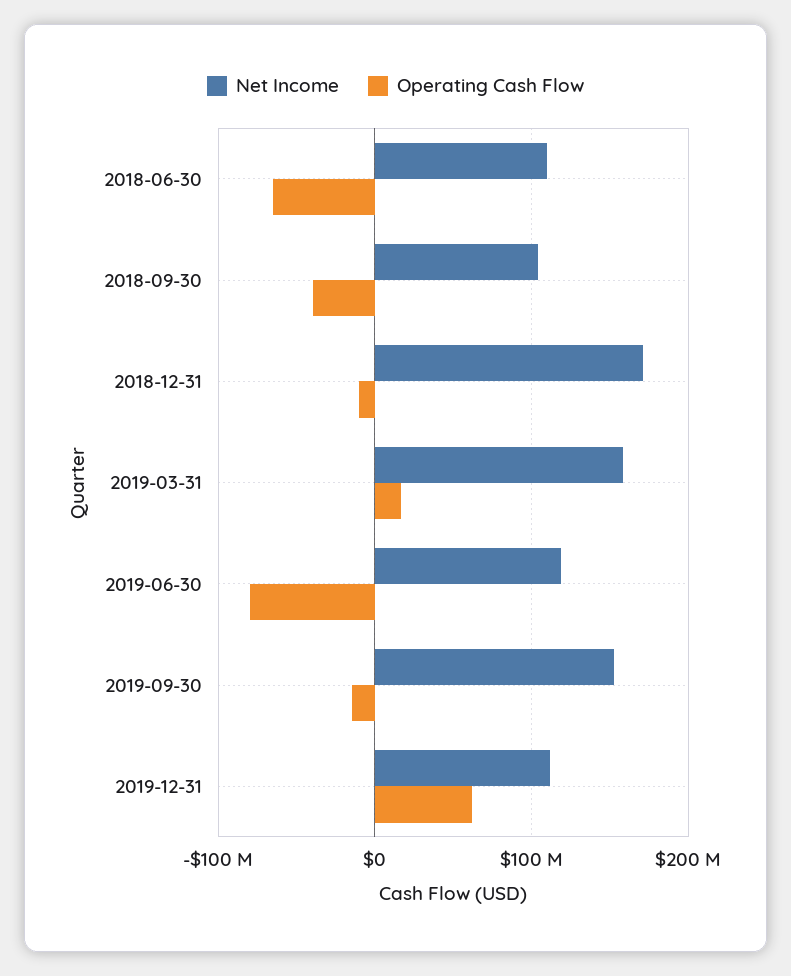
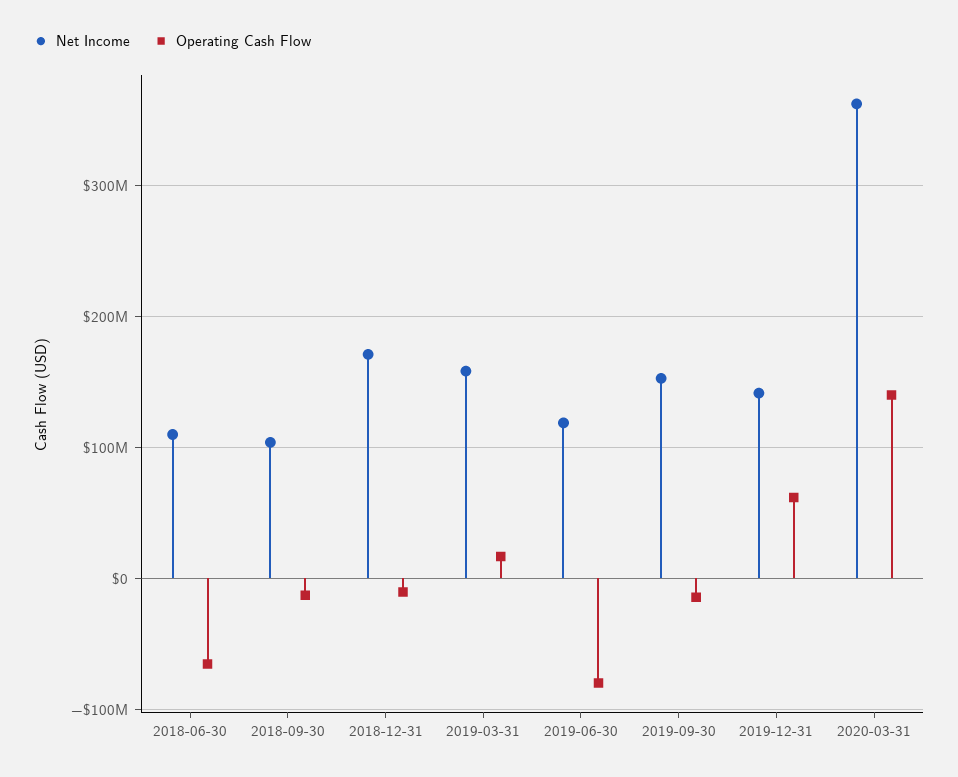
Operating Cash Flow, 2018-09-30: -40000000 -> -10000000
Net Income, 2019-12-31: 110000000 -> 140000000
Net Income, 2020-03-31: none -> 360000000
Operating Cash Flow, 2020-03-31: none -> 140000000

